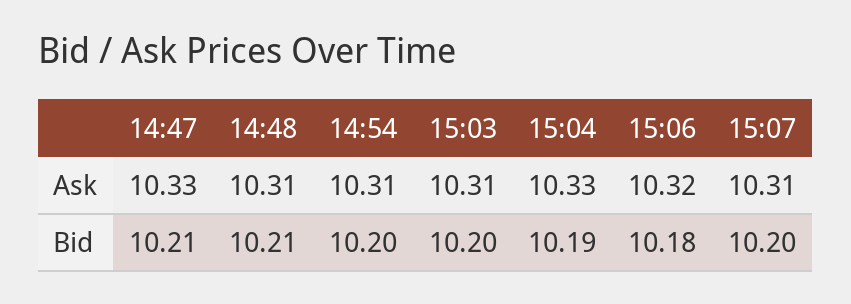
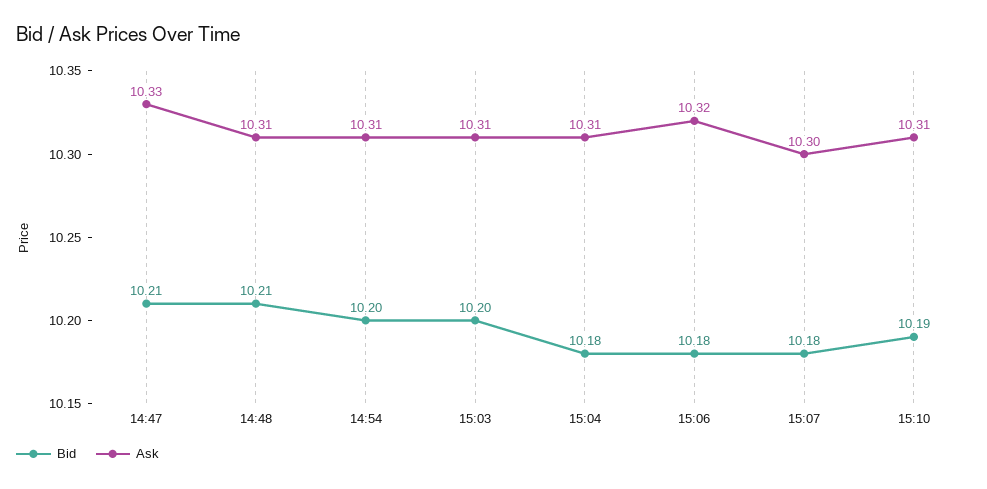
Ask, 15:04: 10.33 -> 10.31
Ask, 15:07: 10.31 -> 10.3
Bid, 15:04: 10.19 -> 10.18
Bid, 15:07: 10.2 -> 10.18
Bid, 15:10: none -> 10.19
Ask, 15:10: none -> 10.31

